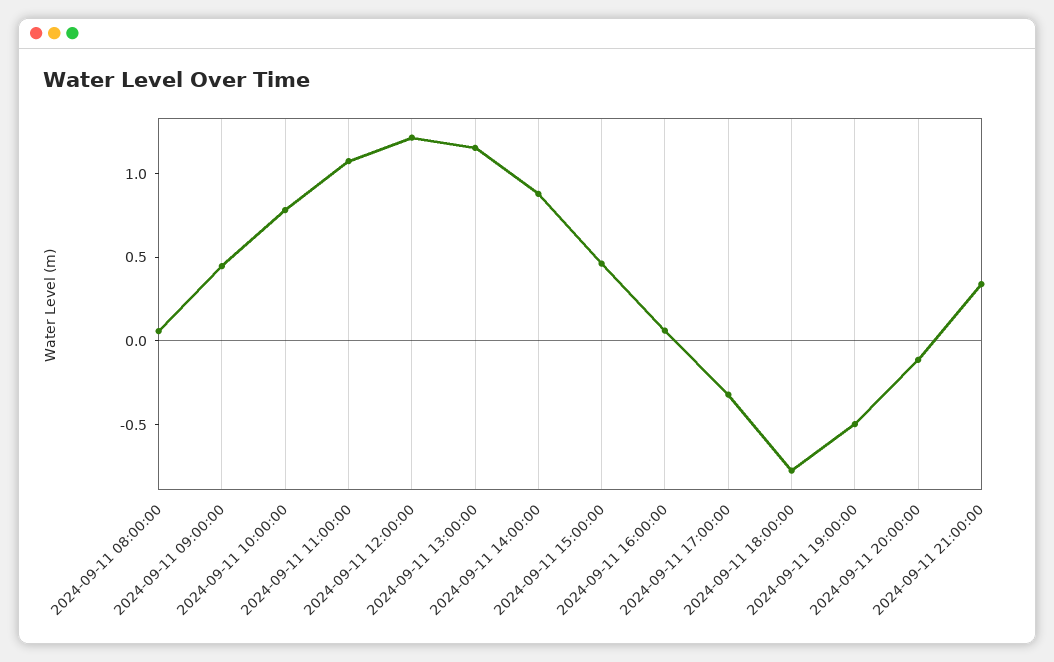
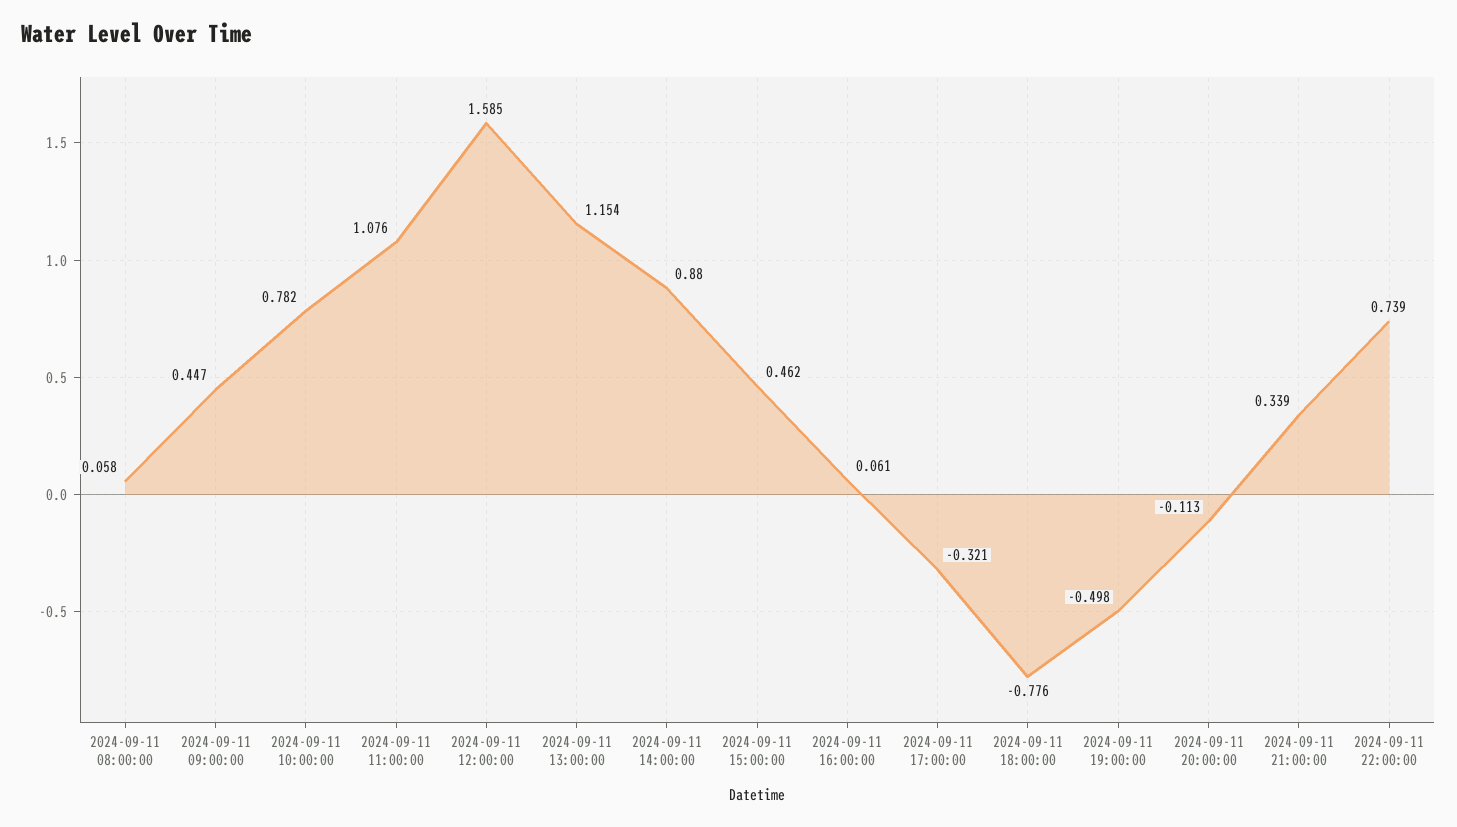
2024-09-11 12:00:00: 1.2 -> 1.585
2024-09-11 22:00:00: none -> 0.739

